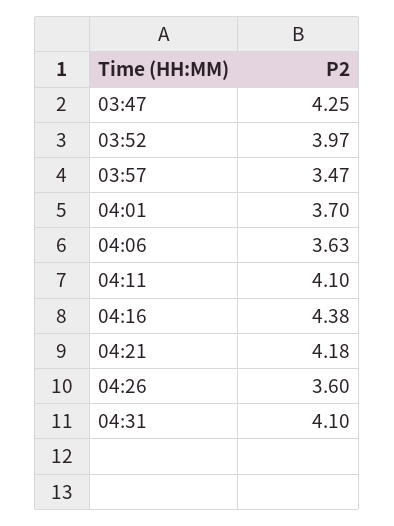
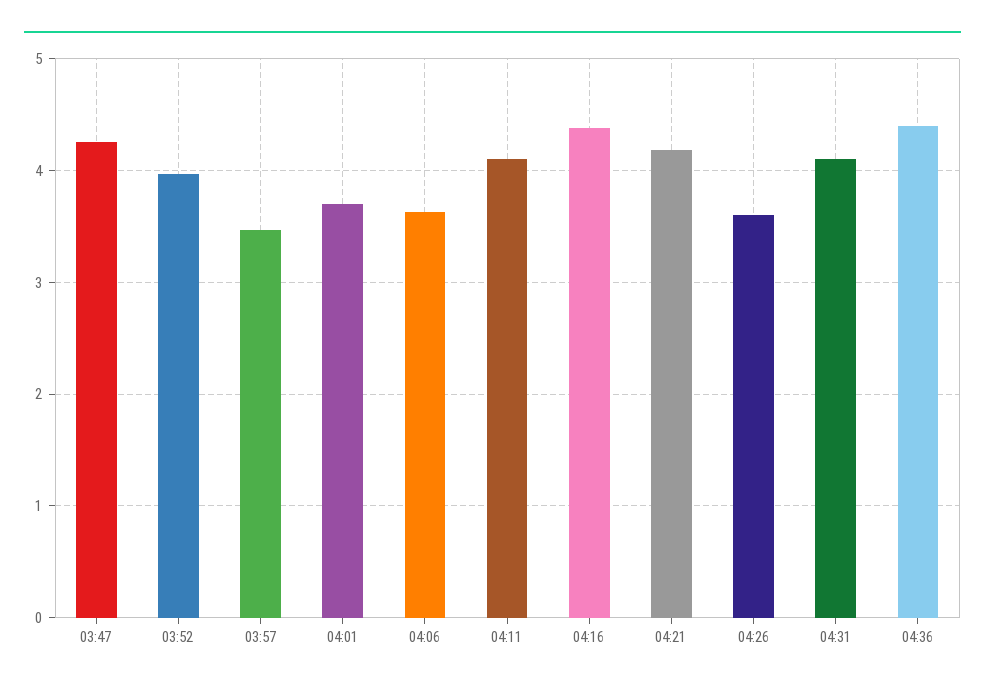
04:36: none -> 4.4

